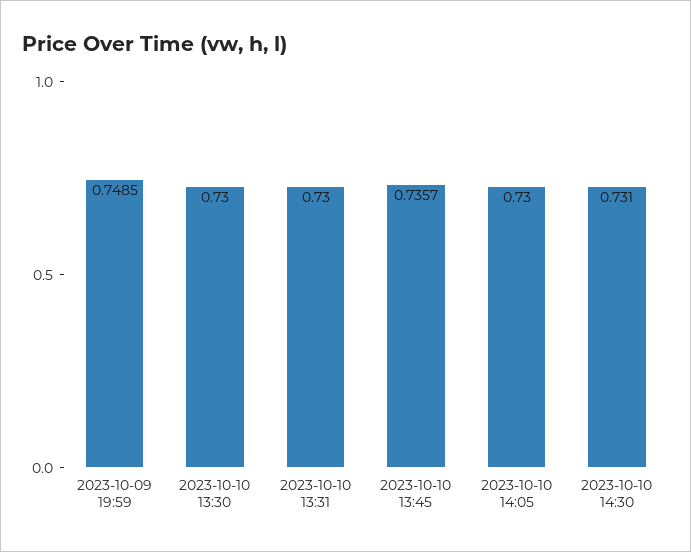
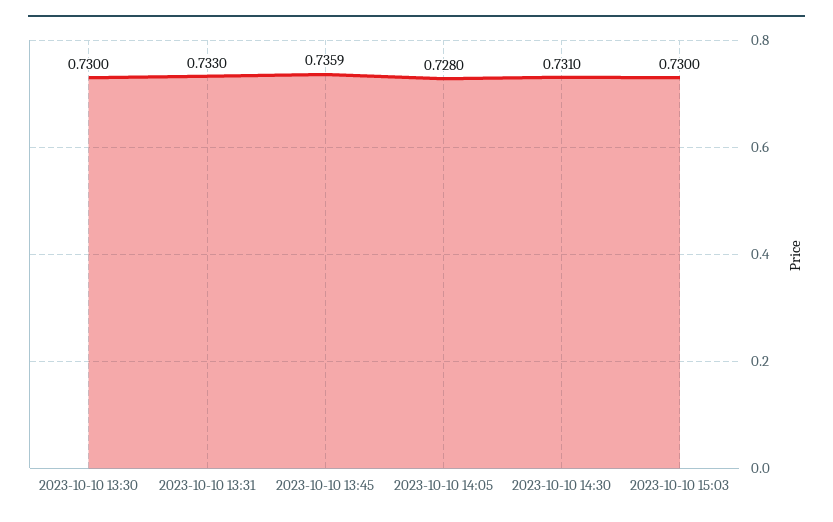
2023-10-09 19:59: 0.7485 -> none
2023-10-10 13:31: 0.73 -> 0.733
2023-10-10 13:45: 0.7357 -> 0.7359
2023-10-10 14:05: 0.73 -> 0.728
2023-10-10 15:03: none -> 0.73

